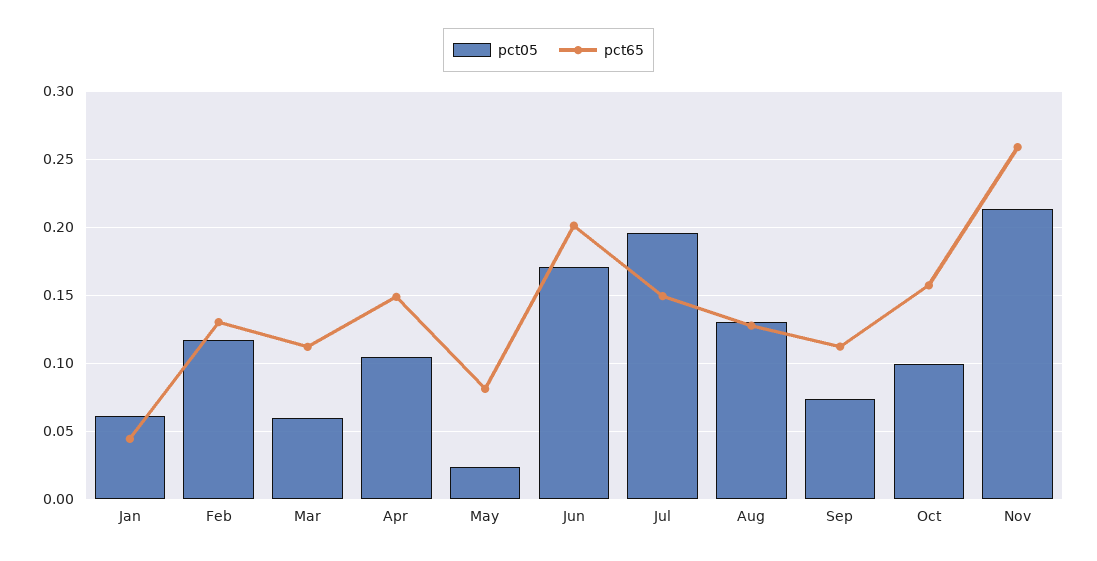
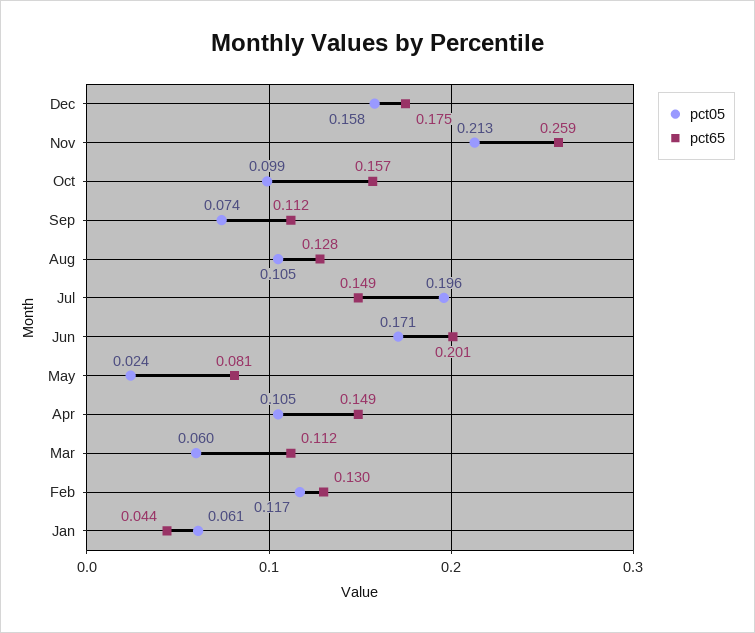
pct05, Aug: 0.13 -> 0.105
pct05, Dec: none -> 0.158
pct65, Dec: none -> 0.175

